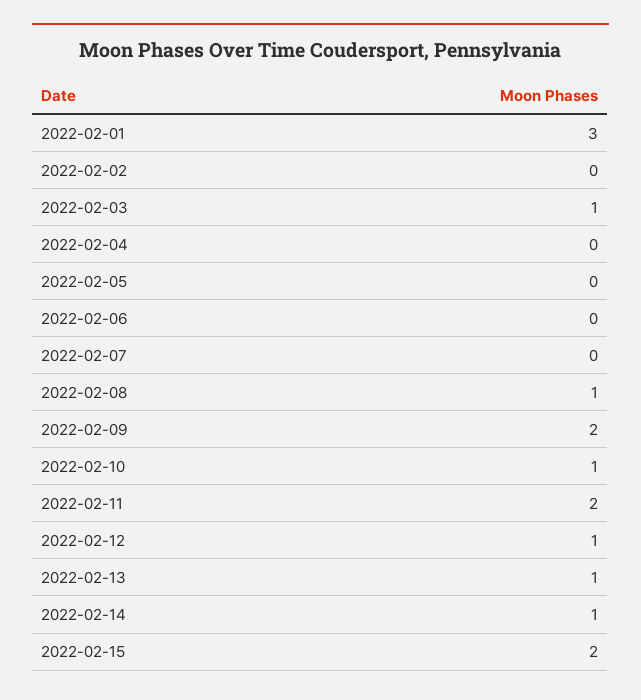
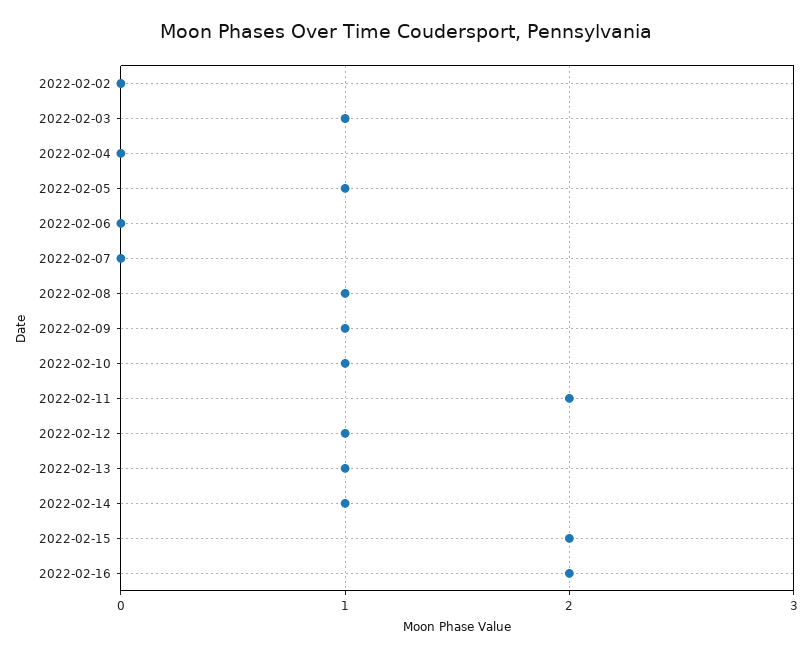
2022-02-01: 3 -> none
2022-02-05: 0 -> 1
2022-02-09: 2 -> 1
2022-02-16: none -> 2

